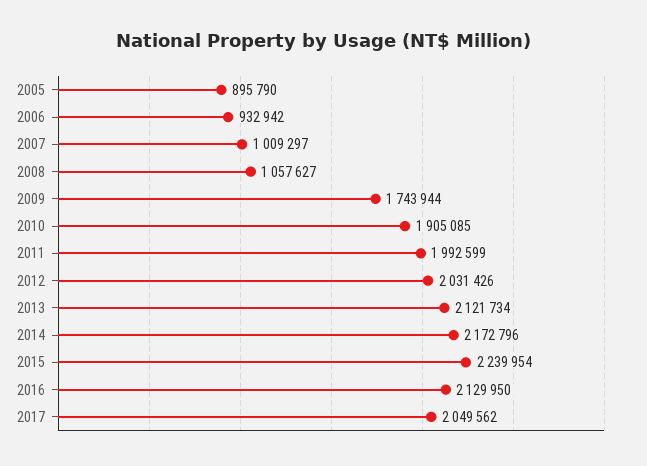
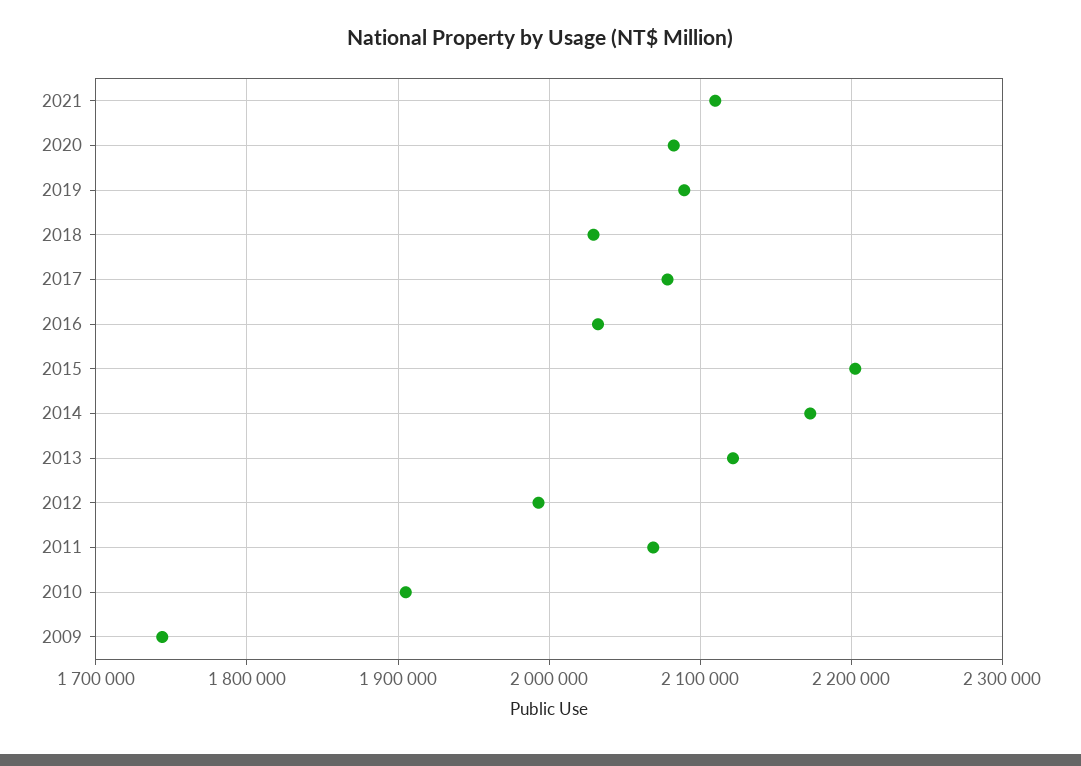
2005: 895790 -> none
2006: 932942 -> none
2007: 1009297 -> none
2008: 1057627 -> none
2011: 1992599 -> 2070000
2012: 2031426 -> 1990000
2015: 2239954 -> 2200000
2016: 2129950 -> 2030000
2017: 2049562 -> 2080000
2021: none -> 2110000
2020: none -> 2080000
2019: none -> 2090000
2018: none -> 2030000

